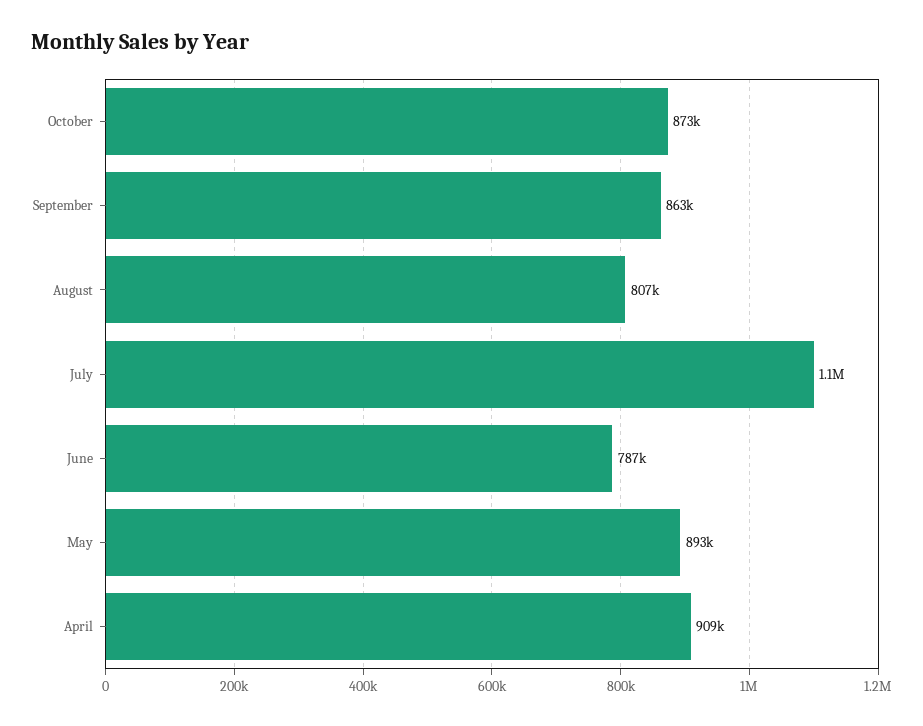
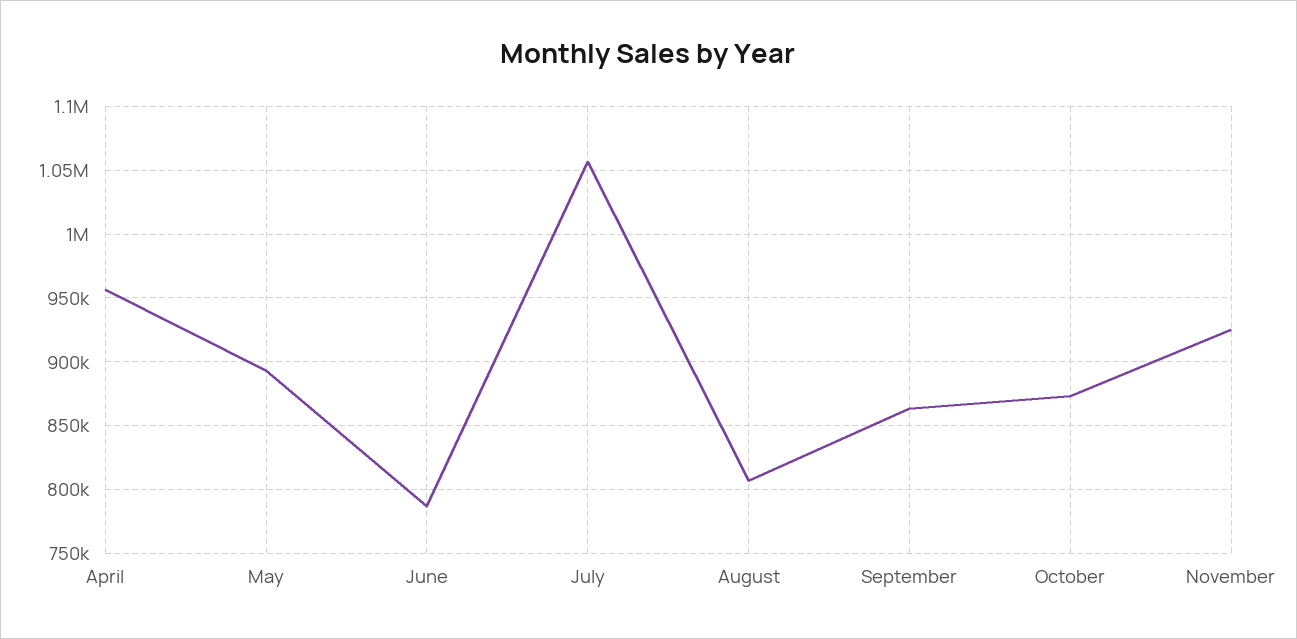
April: 909000 -> 955000
November: none -> 925000

